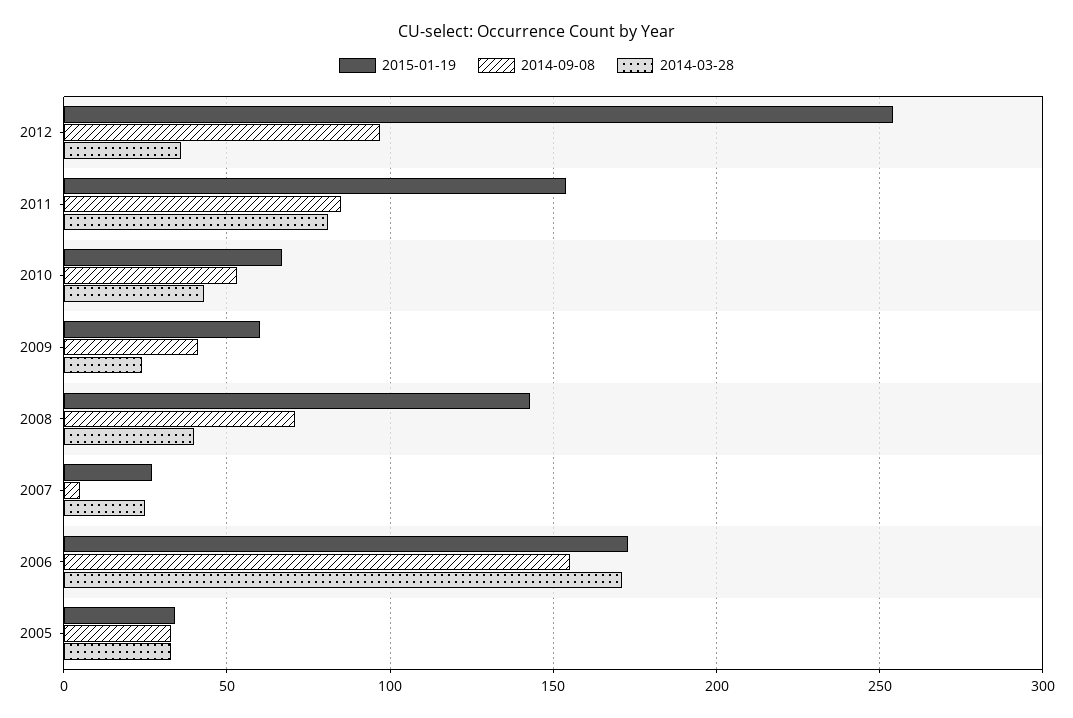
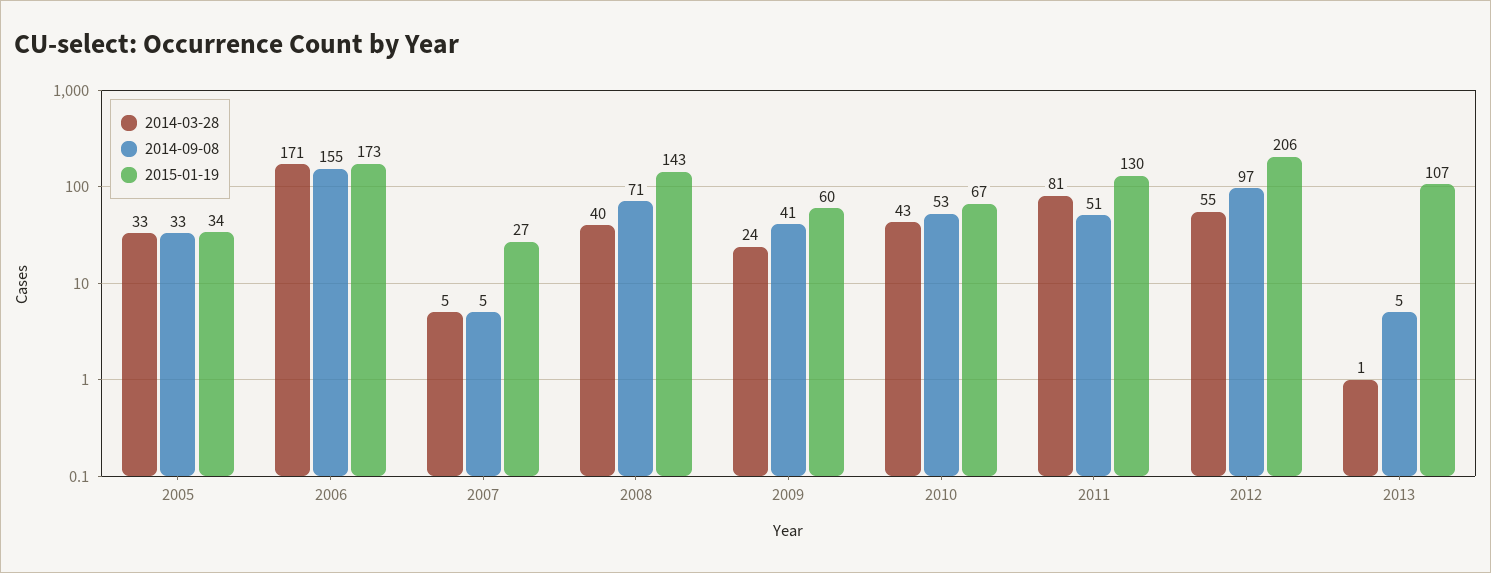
2015-01-19, 2012: 255 -> 206
2014-03-28, 2012: 35 -> 55
2015-01-19, 2011: 155 -> 130
2014-09-08, 2011: 85 -> 51
2014-03-28, 2007: 25 -> 5
2014-03-28, 2013: none -> 1
2014-09-08, 2013: none -> 5
2015-01-19, 2013: none -> 107

